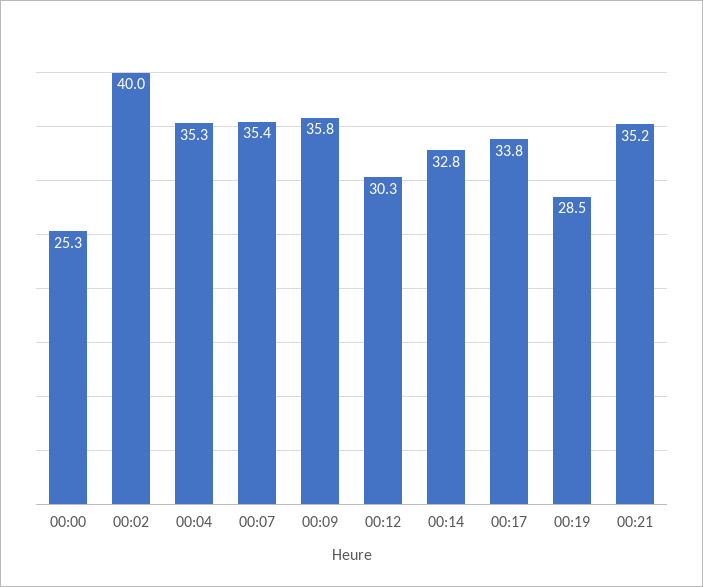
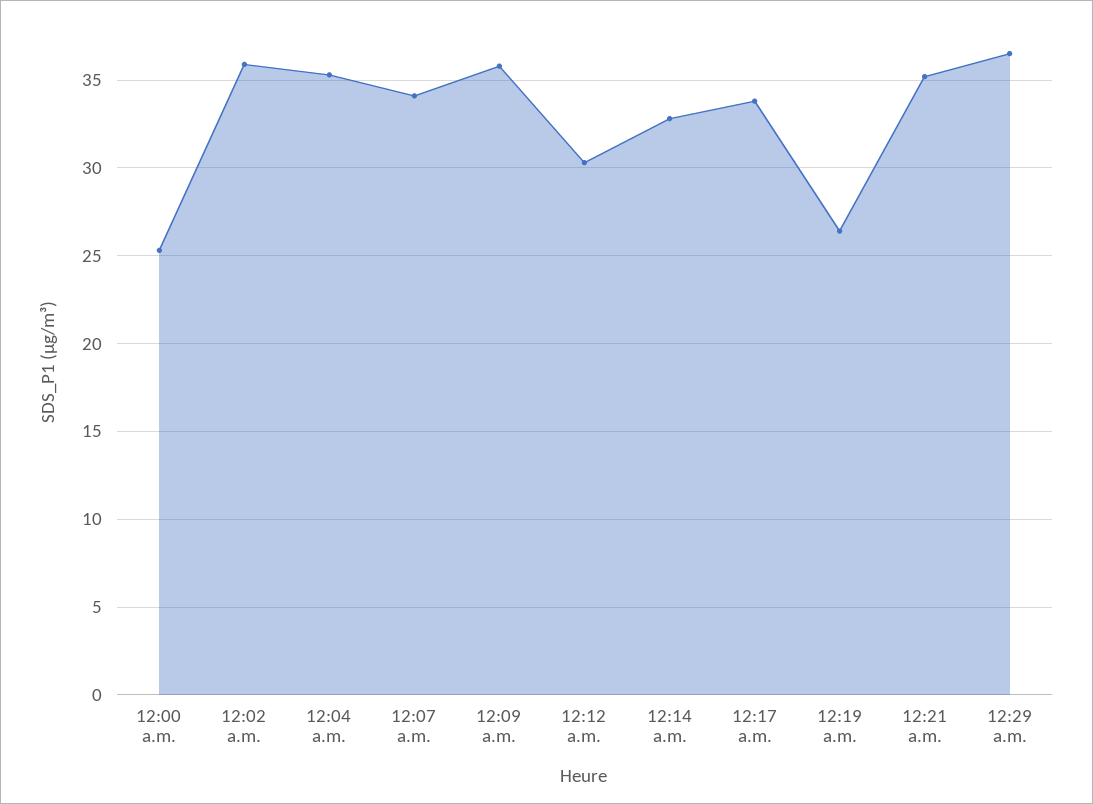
00:02: 40 -> 36
00:07: 35.4 -> 34
00:19: 28.5 -> 26.5
12:29 a.m.: none -> 36.5

